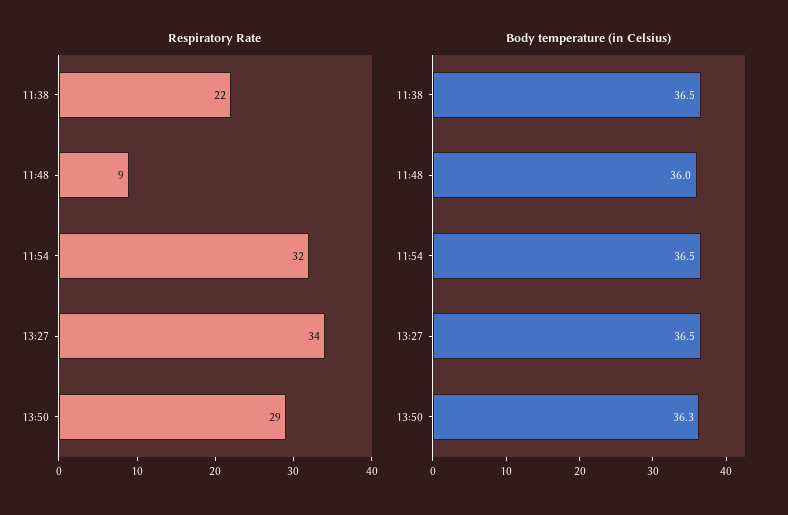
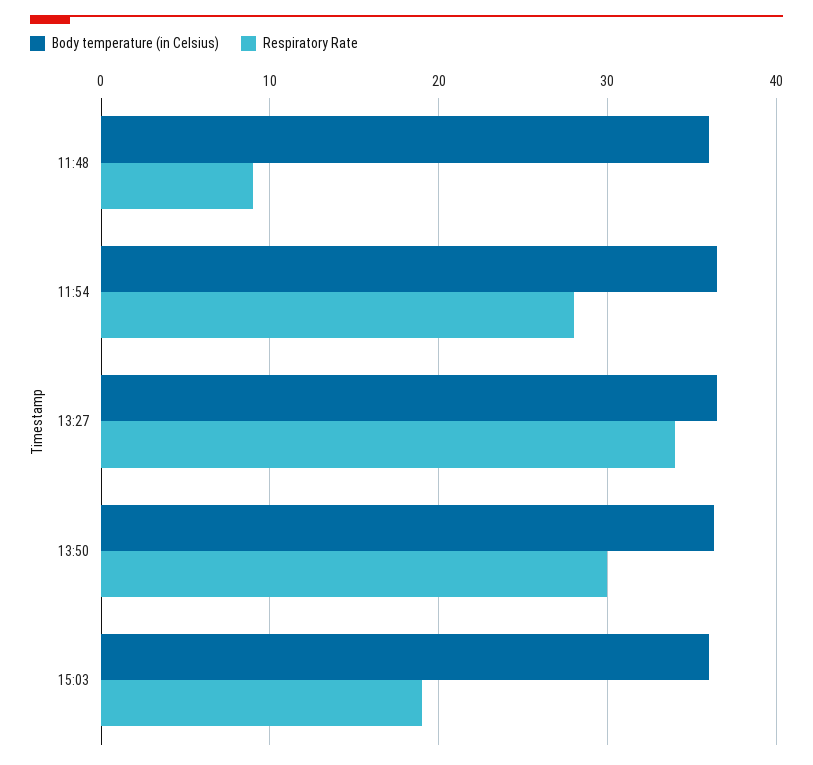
Respiratory Rate, 11:38: 22 -> none
Respiratory Rate, 11:54: 32 -> 28
Respiratory Rate, 13:50: 29 -> 30
Body temperature (in Celsius), 11:38: 36.5 -> none
Body temperature (in Celsius), 15:03: none -> 36
Respiratory Rate, 15:03: none -> 19

